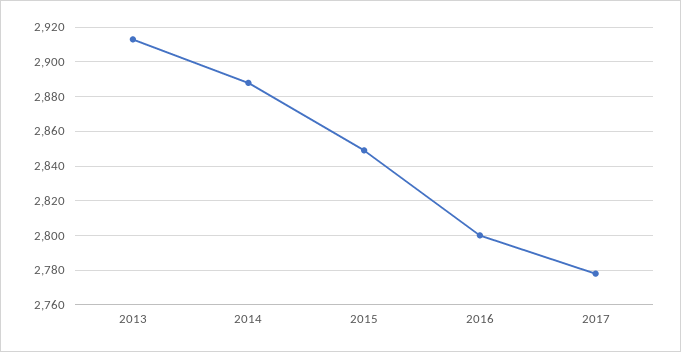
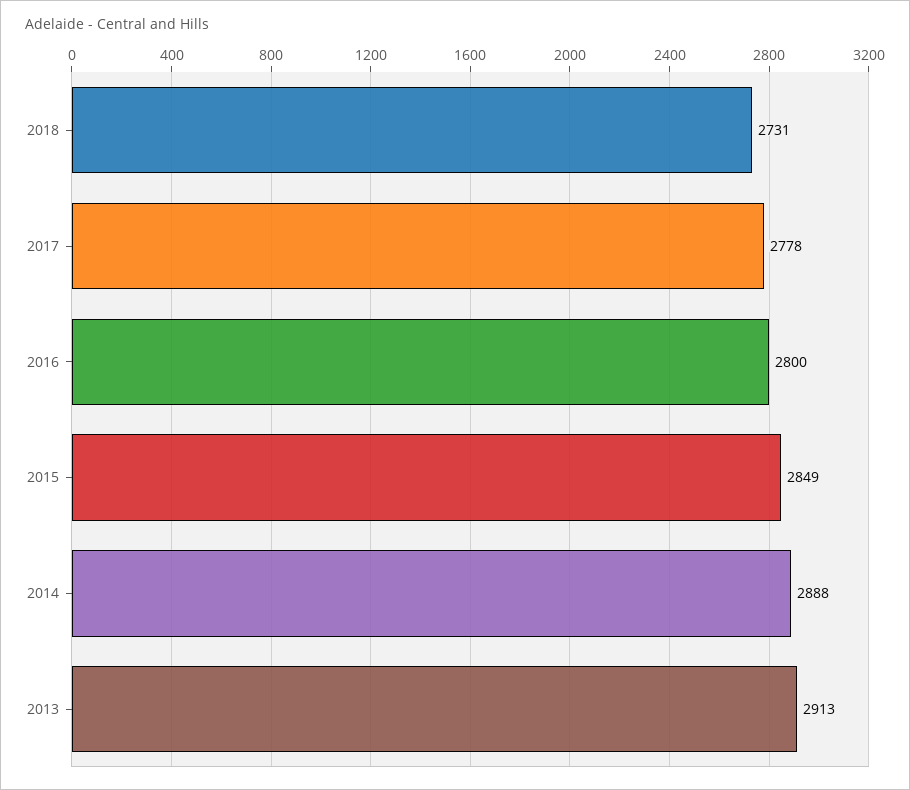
2018: none -> 2731

